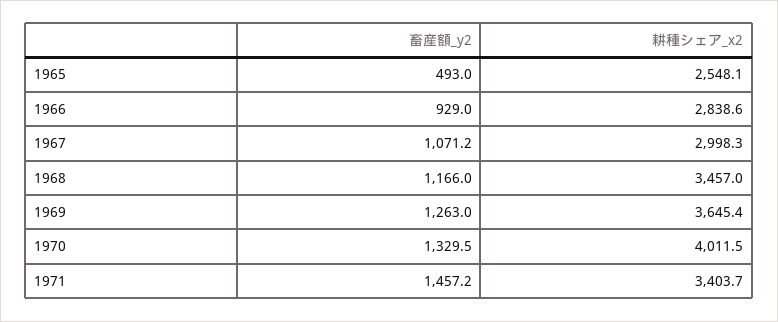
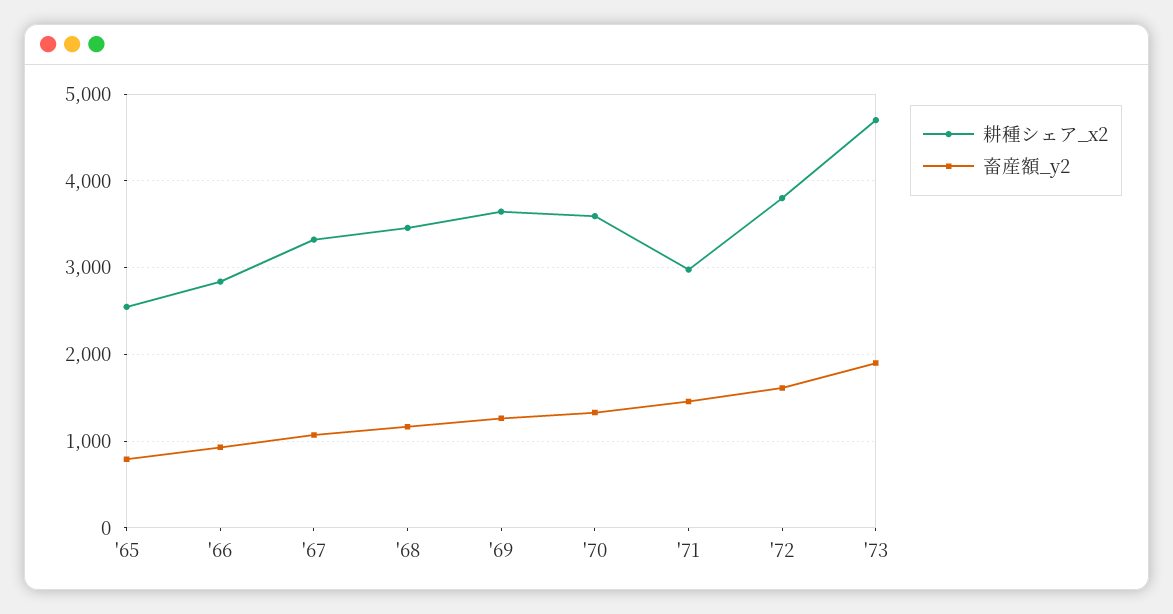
畜産額_y2, 1965: 493 -> 800
耕種シェア_x2, 1967: 2998.3 -> 3300
耕種シェア_x2, 1970: 4011.5 -> 3600
耕種シェア_x2, 1971: 3403.7 -> 3000
耕種シェア_x2, '72: none -> 3800
畜産額_y2, '72: none -> 1600
耕種シェア_x2, '73: none -> 4700
畜産額_y2, '73: none -> 1900

